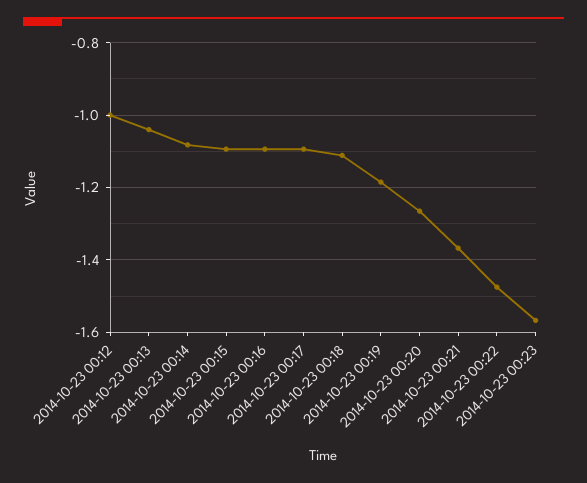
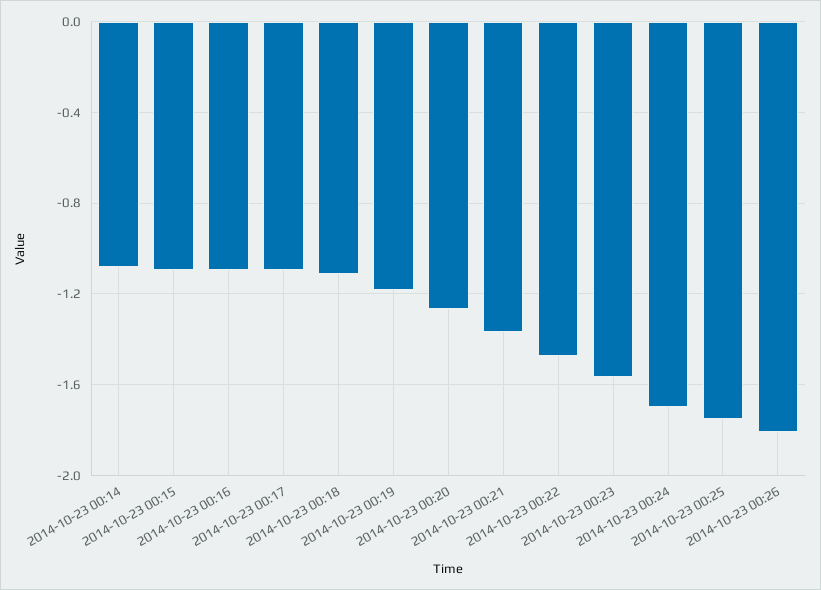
2014-10-23 00:12: -1 -> none
2014-10-23 00:13: -1.04 -> none
2014-10-23 00:24: none -> -1.7
2014-10-23 00:25: none -> -1.75
2014-10-23 00:26: none -> -1.8

